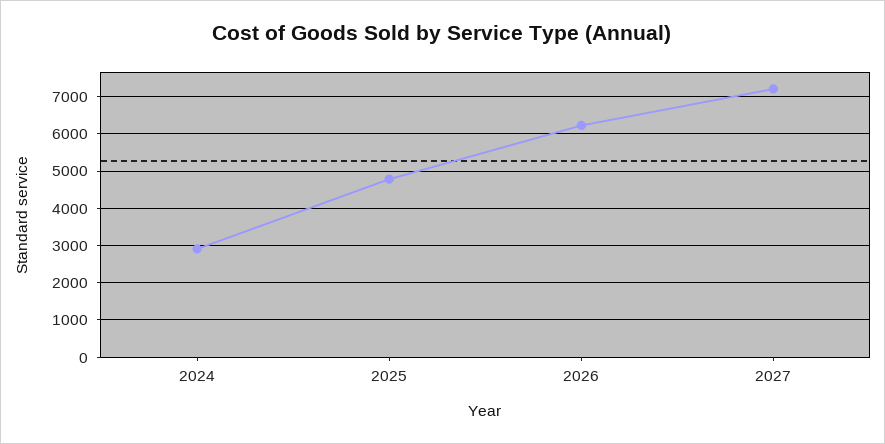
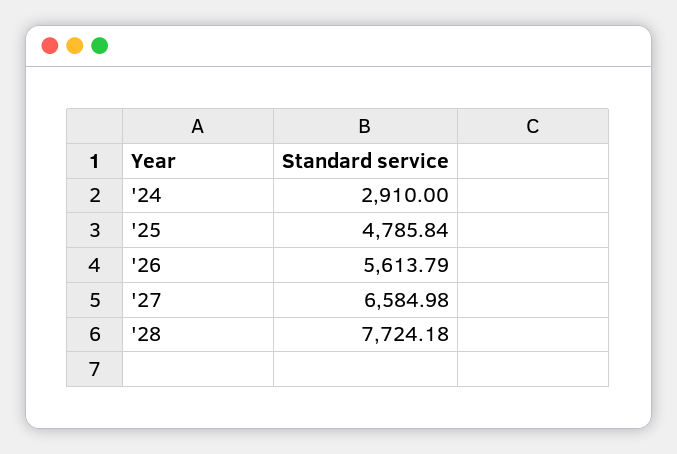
2026: 6200 -> 5613.79
2027: 7200 -> 6584.98
'28: none -> 7724.18

